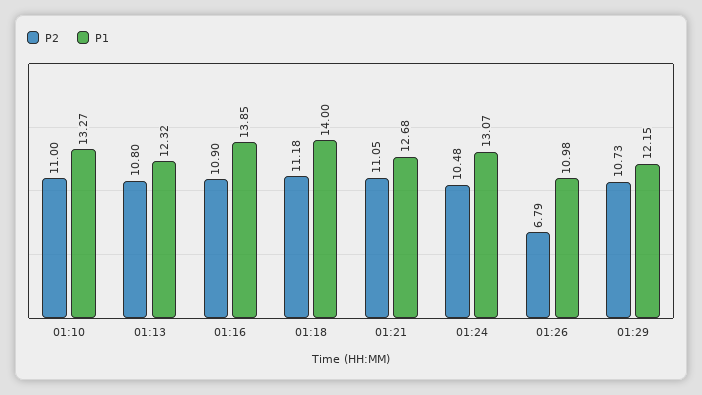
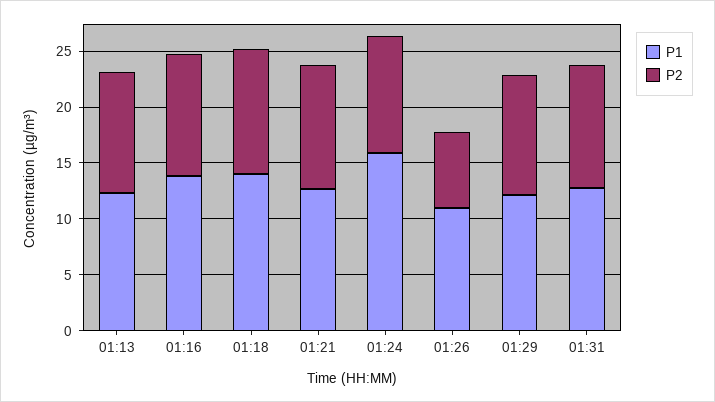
P2, 01:10: 11 -> none
P1, 01:10: 13.27 -> none
P1, 01:24: 13.07 -> 16
P1, 01:31: none -> 13
P2, 01:31: none -> 11

